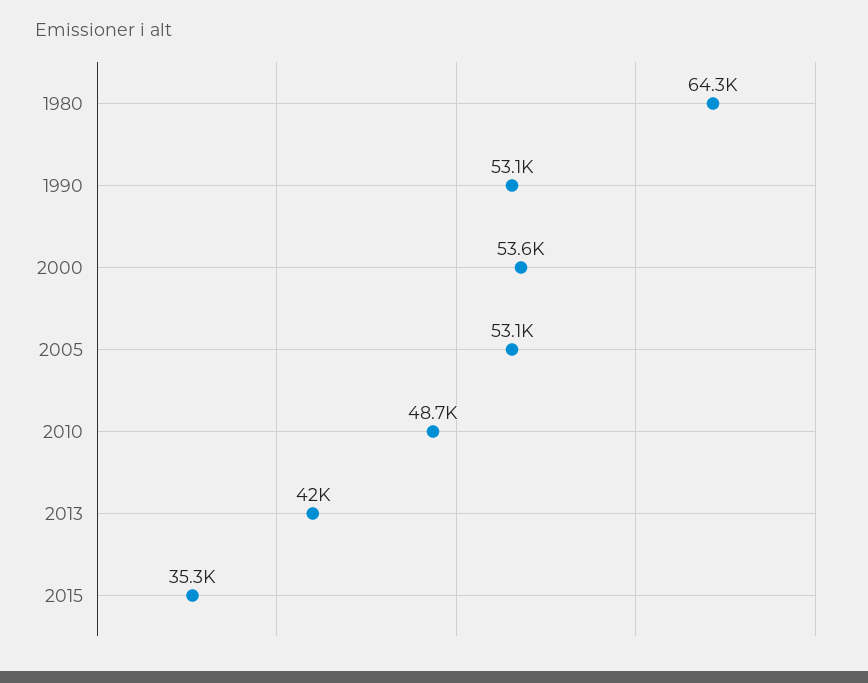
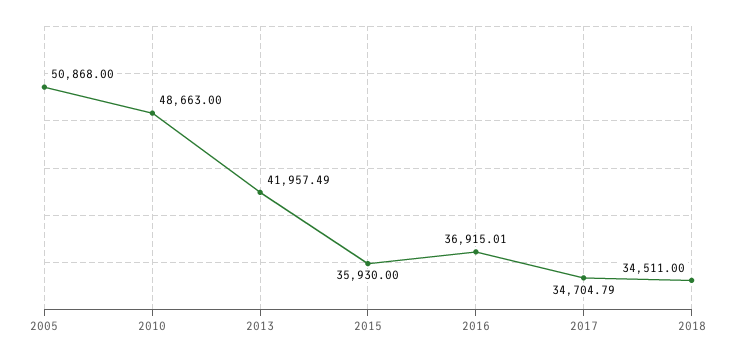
1980: 64300 -> none
1990: 53100 -> none
2000: 53600 -> none
2005: 53100 -> 50868
2015: 35300 -> 35930
2016: none -> 36915.01
2017: none -> 34704.79
2018: none -> 34511

